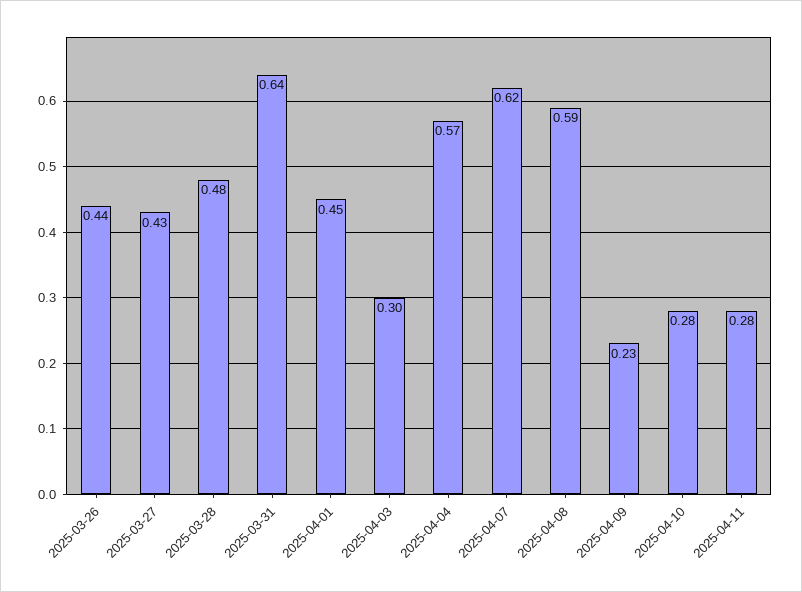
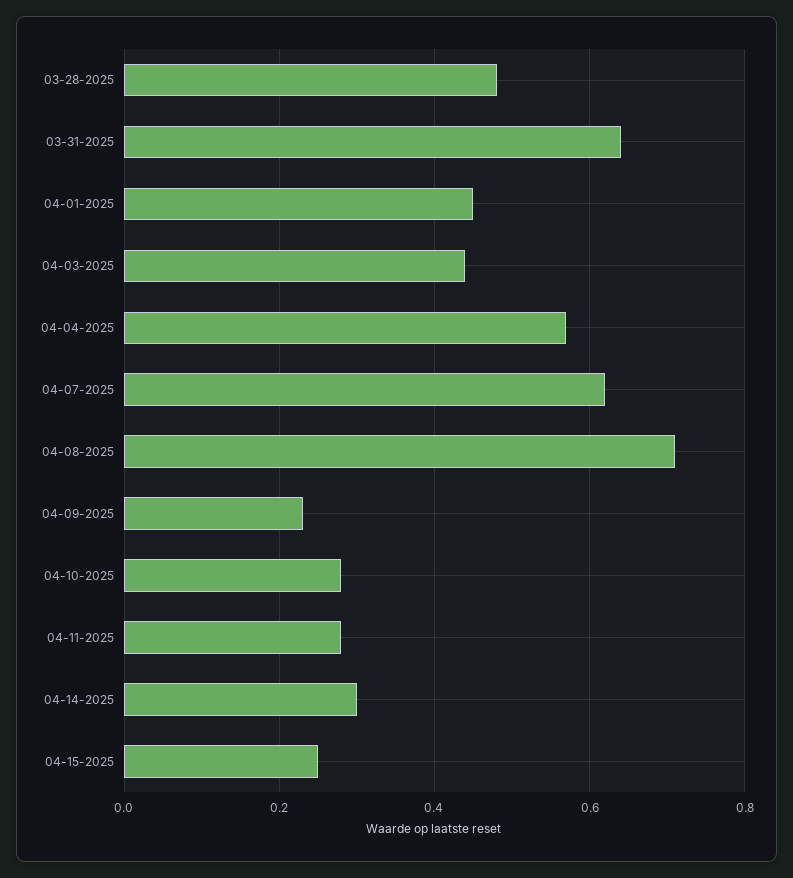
2025-03-26: 0.44 -> none
2025-03-27: 0.43 -> none
2025-04-03: 0.3 -> 0.45
2025-04-08: 0.59 -> 0.7
04-14-2025: none -> 0.3
04-15-2025: none -> 0.25

